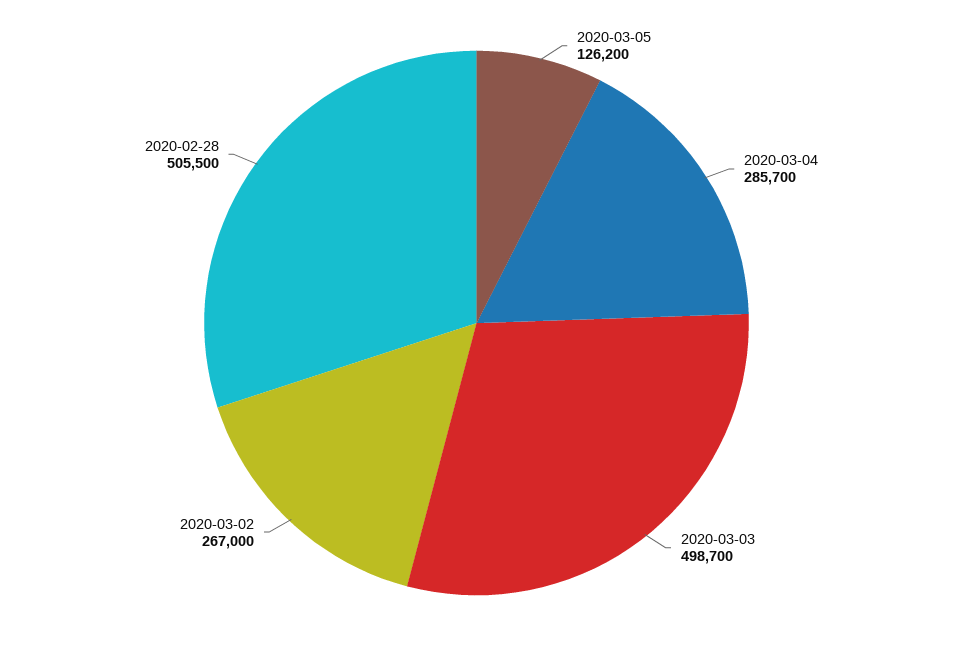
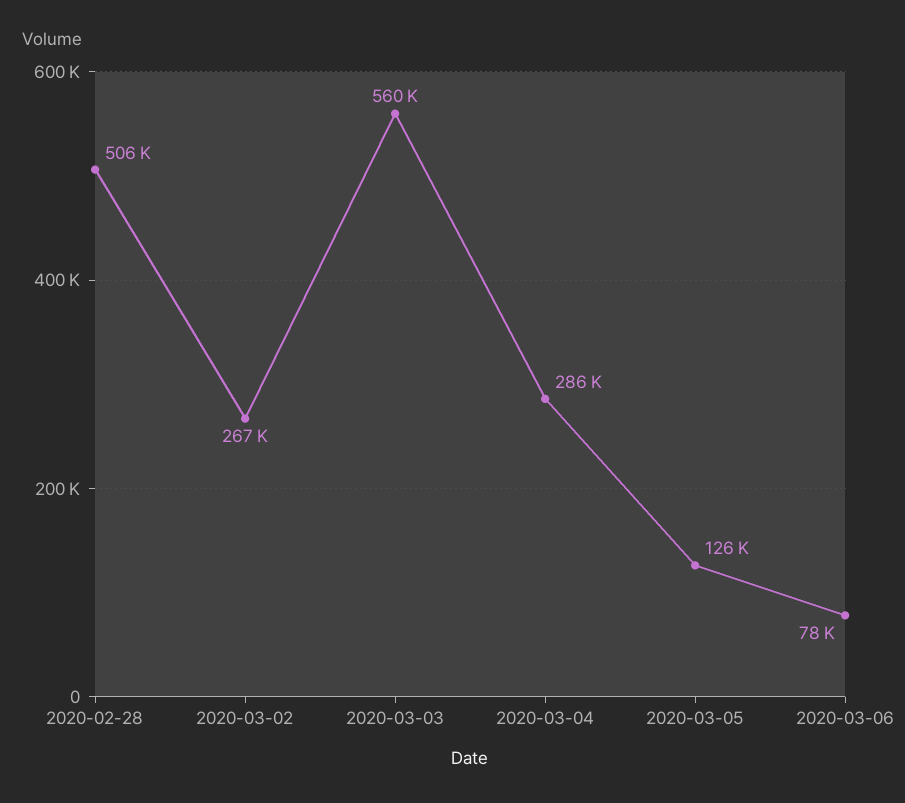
2020-03-03: 498700 -> 560000
2020-03-06: none -> 78000

